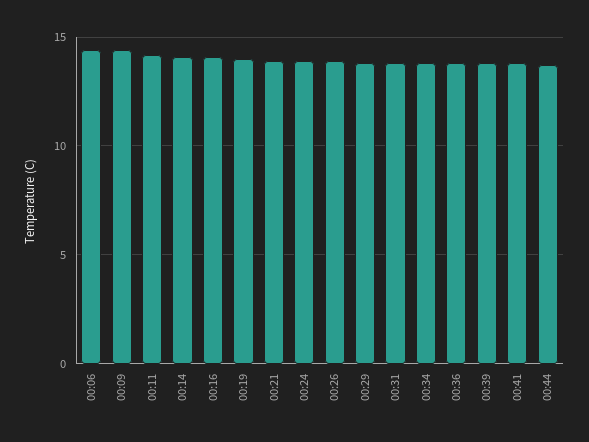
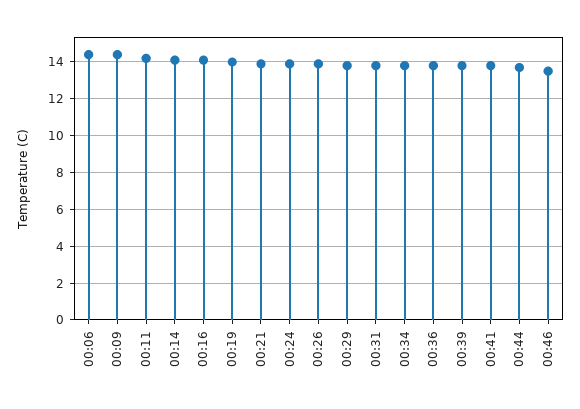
00:46: none -> 13.5

